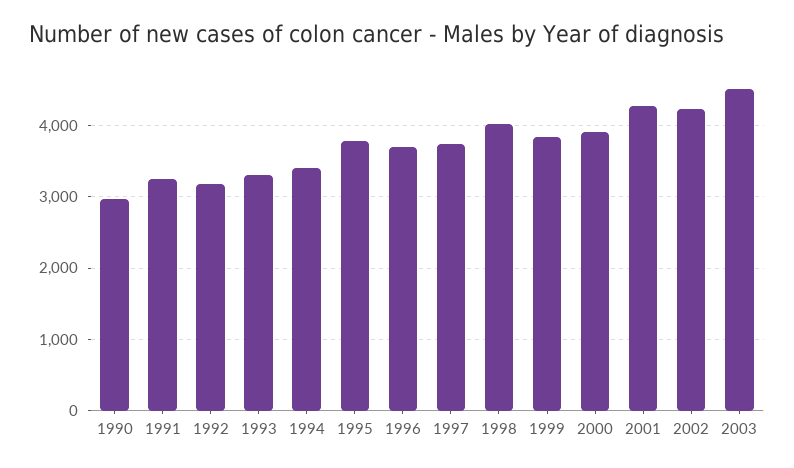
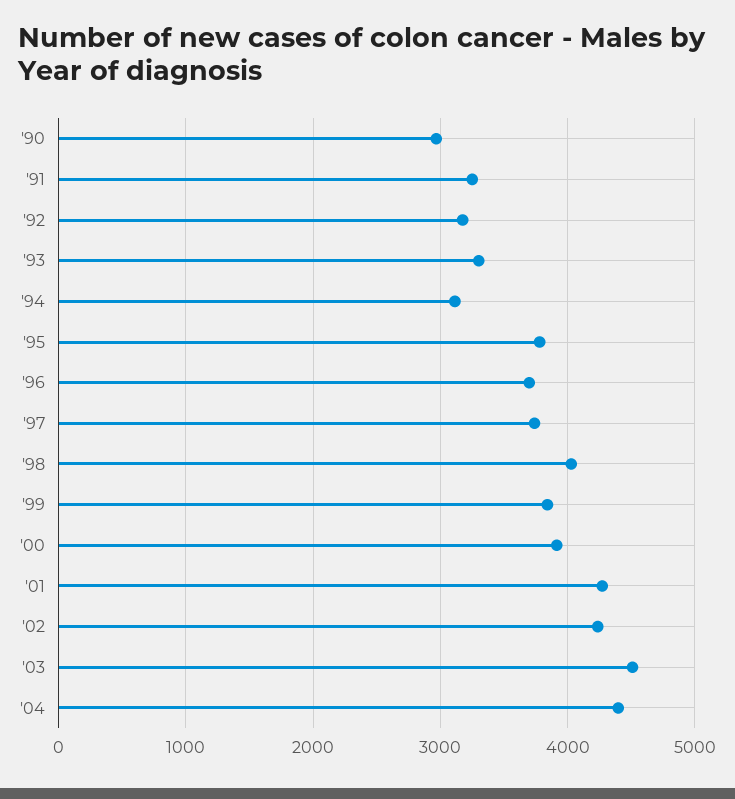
1994: 3400 -> 3100
'04: none -> 4400

